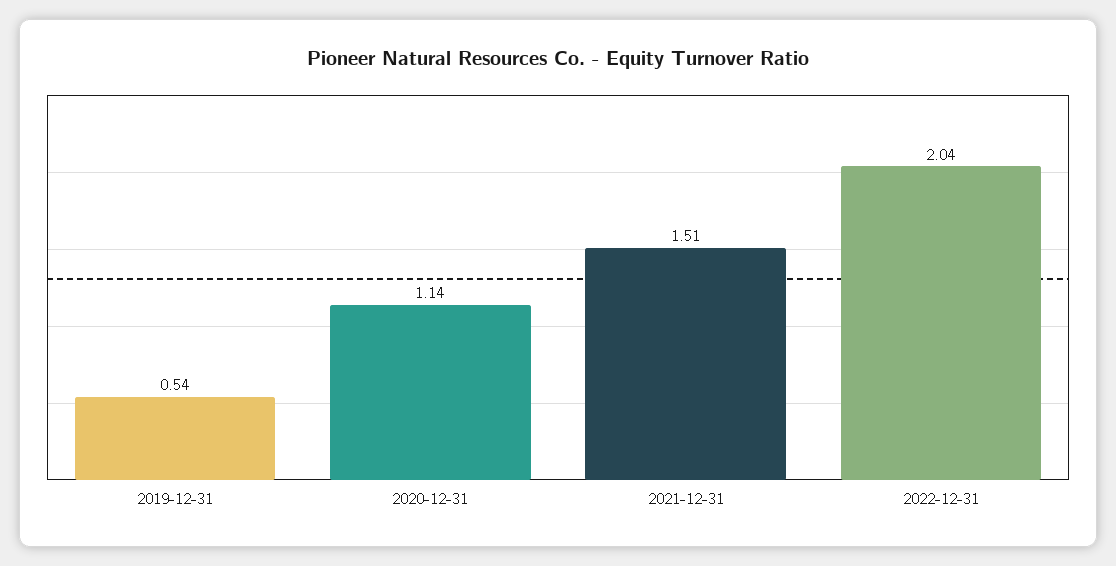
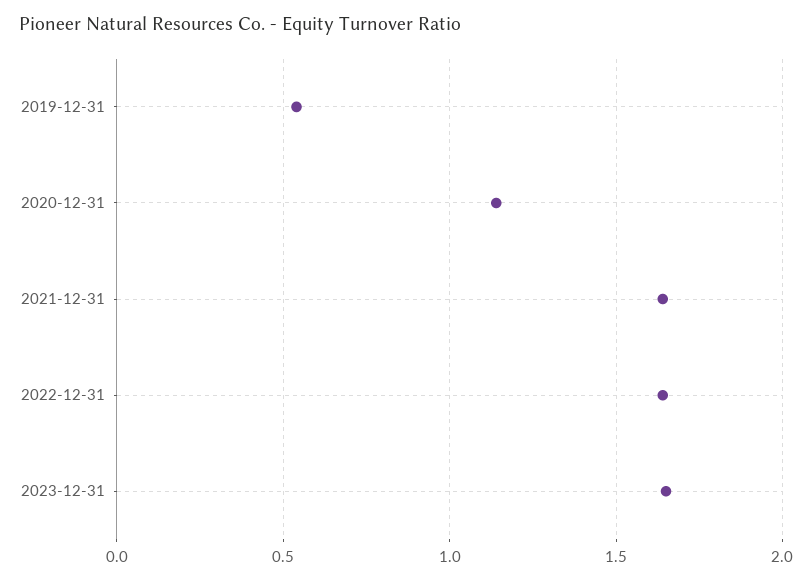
2021-12-31: 1.51 -> 1.65
2022-12-31: 2.04 -> 1.65
2023-12-31: none -> 1.65

